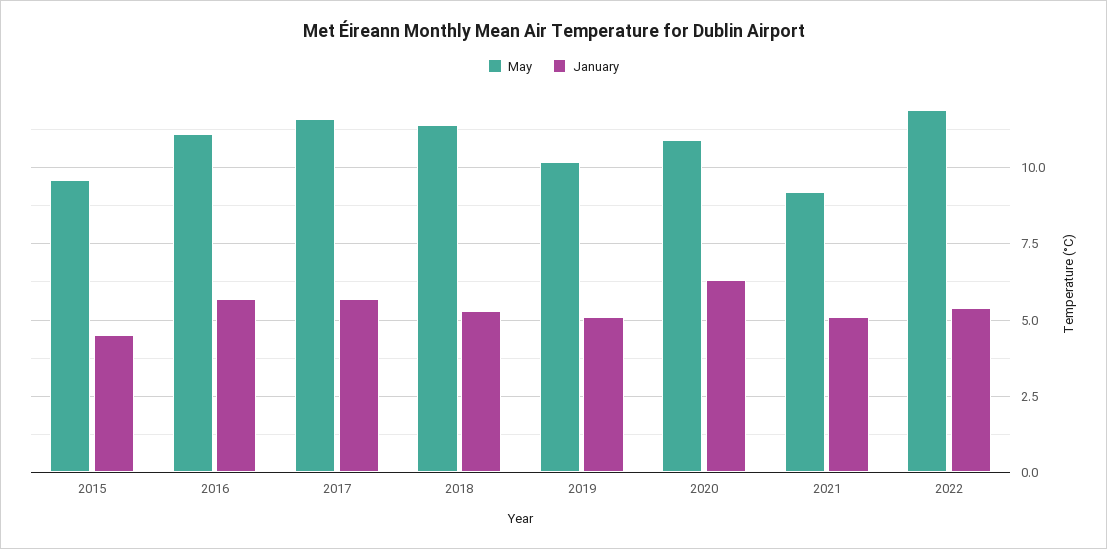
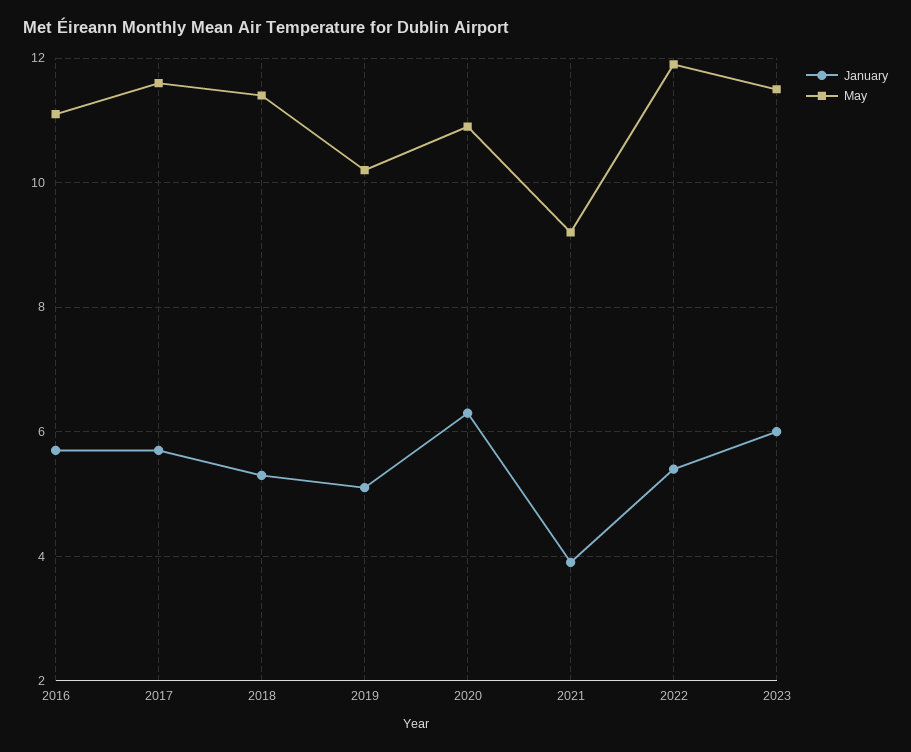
May, 2015: 9.5 -> none
January, 2015: 4.5 -> none
January, 2021: 5 -> 4
January, 2023: none -> 6
May, 2023: none -> 11.5

